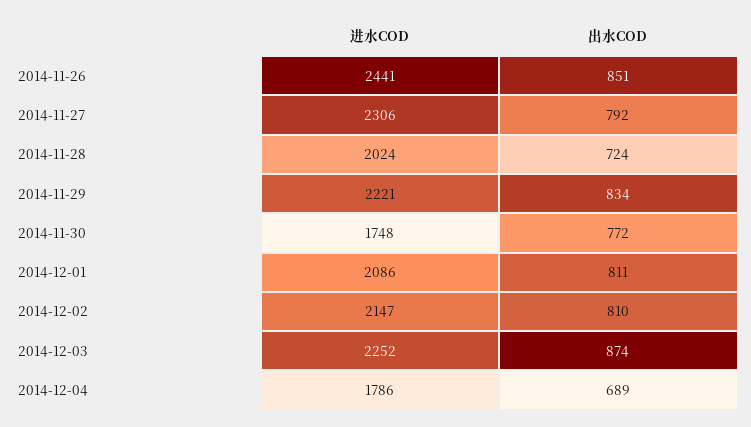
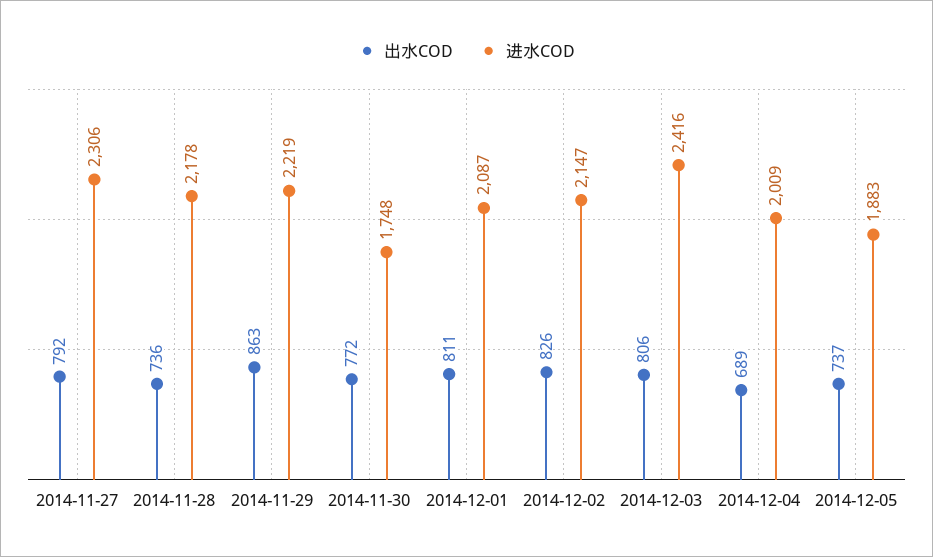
进水COD, 2014-11-26: 2441 -> none
出水COD, 2014-11-26: 851 -> none
进水COD, 2014-11-28: 2024 -> 2178
出水COD, 2014-11-28: 724 -> 736
进水COD, 2014-11-29: 2221 -> 2219
出水COD, 2014-11-29: 834 -> 863
进水COD, 2014-12-01: 2086 -> 2087
出水COD, 2014-12-02: 810 -> 826
进水COD, 2014-12-03: 2252 -> 2416
出水COD, 2014-12-03: 874 -> 806
进水COD, 2014-12-04: 1786 -> 2009
出水COD, 2014-12-05: none -> 737
进水COD, 2014-12-05: none -> 1883

